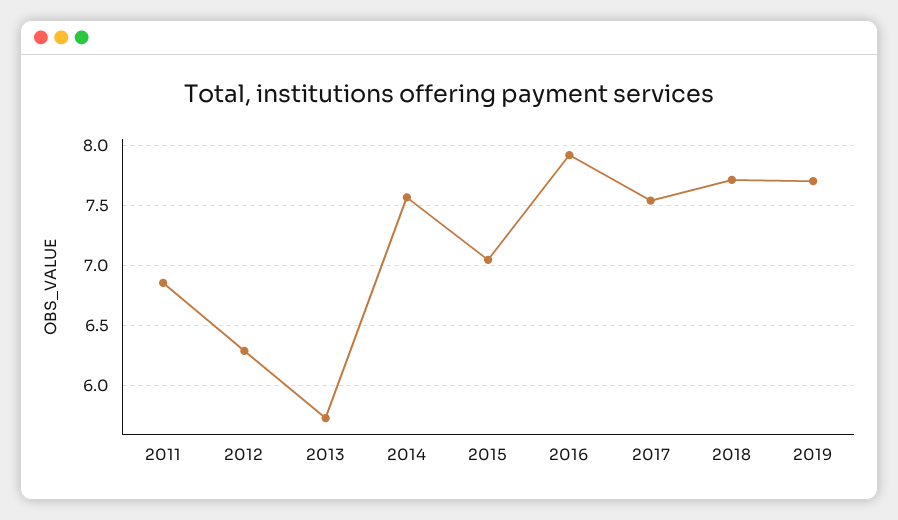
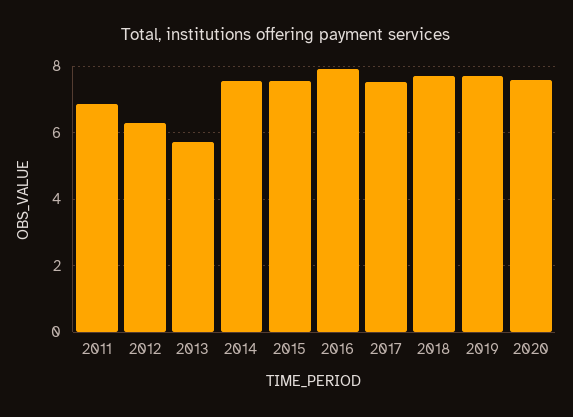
2015: 7.05 -> 7.6
2020: none -> 7.6

